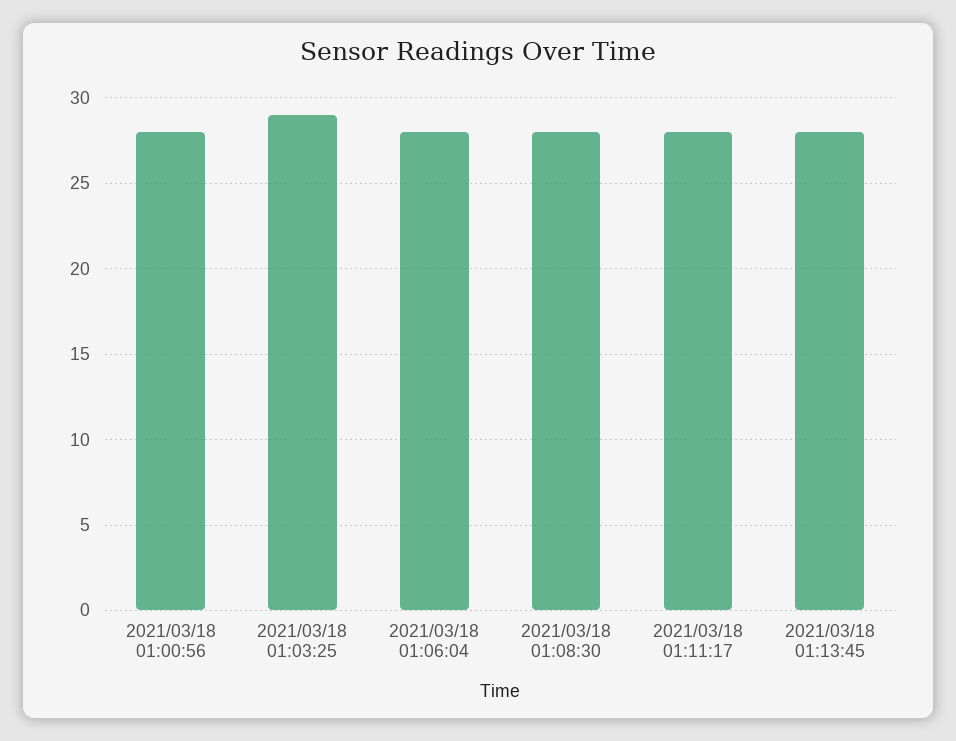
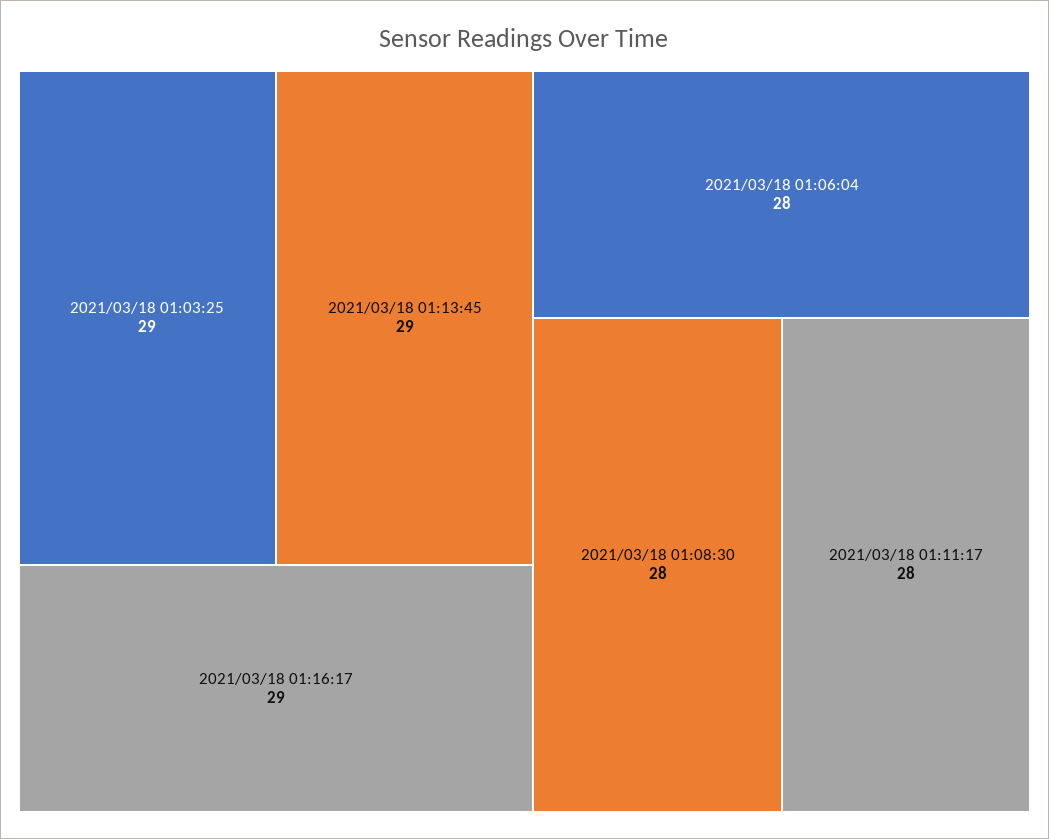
2021/03/18 01:00:56: 28 -> none
2021/03/18 01:13:45: 28 -> 29
2021/03/18 01:16:17: none -> 29

